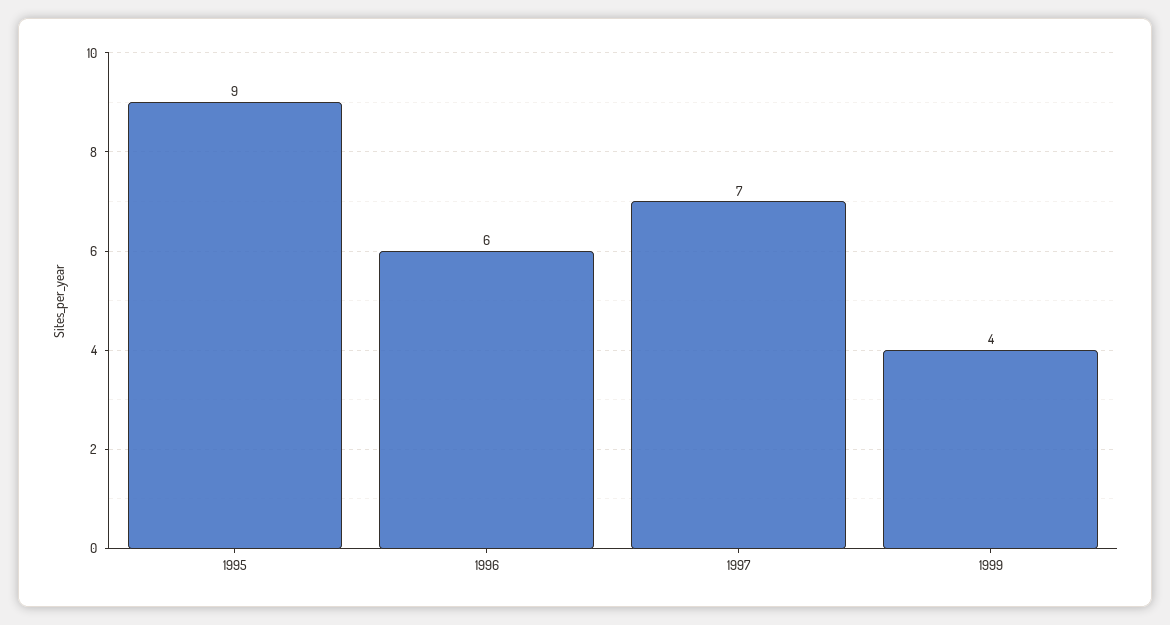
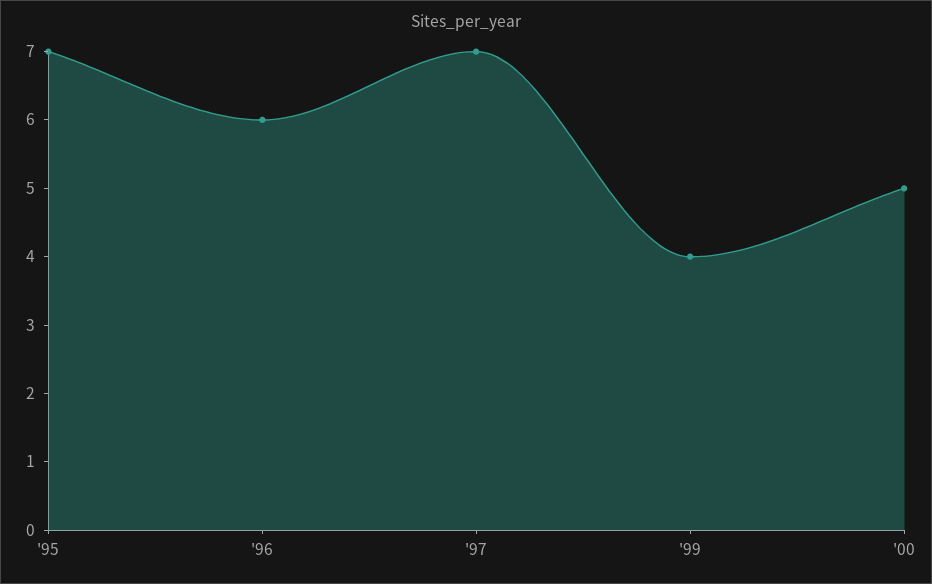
1995: 9 -> 7
'00: none -> 5

